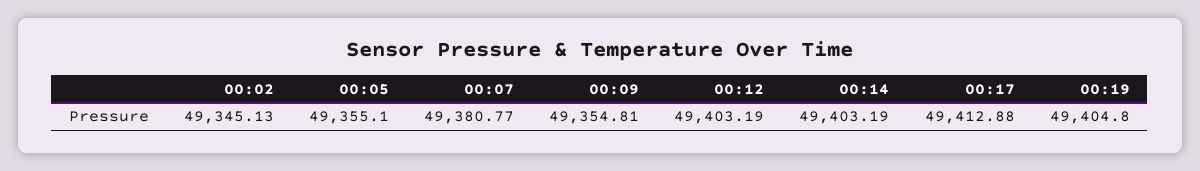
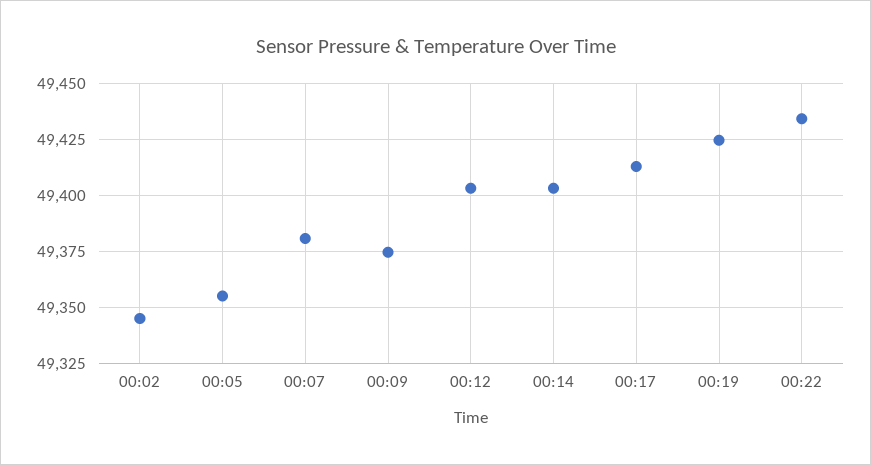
00:09: 49354.81 -> 49375
00:19: 49404.8 -> 49425
00:22: none -> 49435

